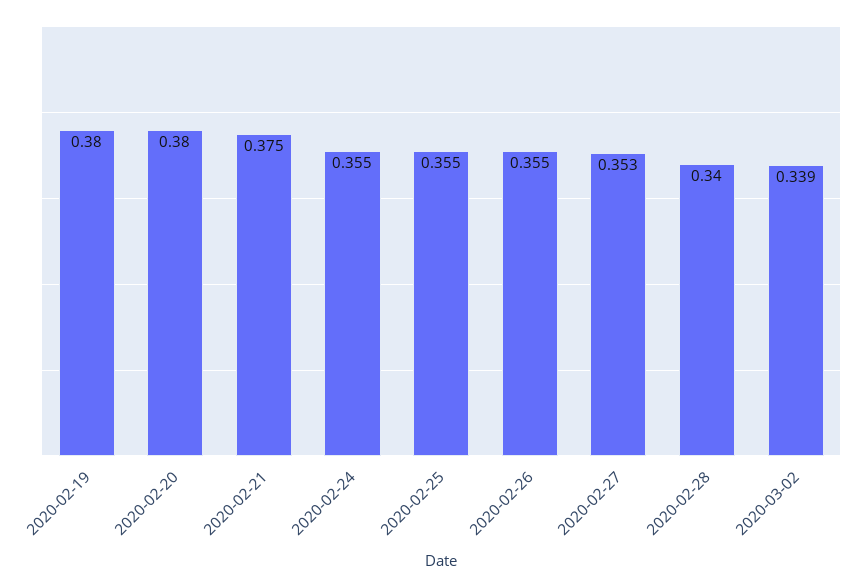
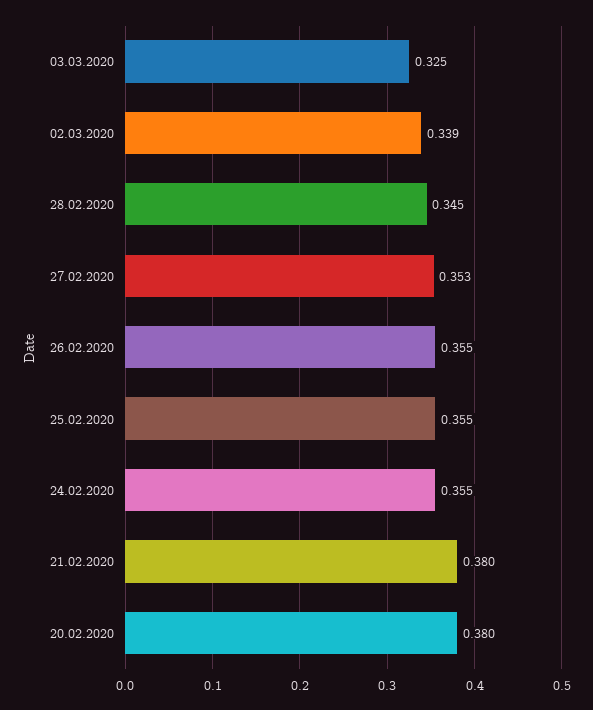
2020-02-19: 0.38 -> none
2020-02-21: 0.375 -> 0.38
2020-02-28: 0.34 -> 0.345
03.03.2020: none -> 0.325

